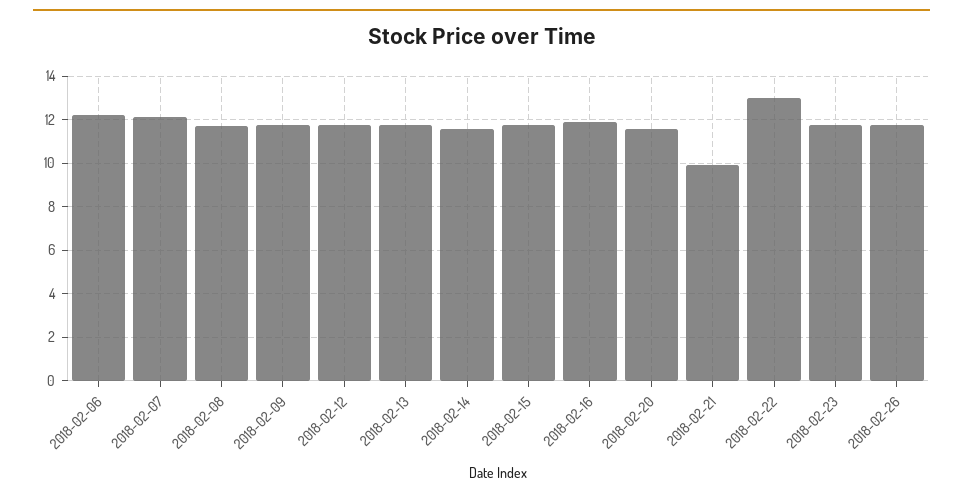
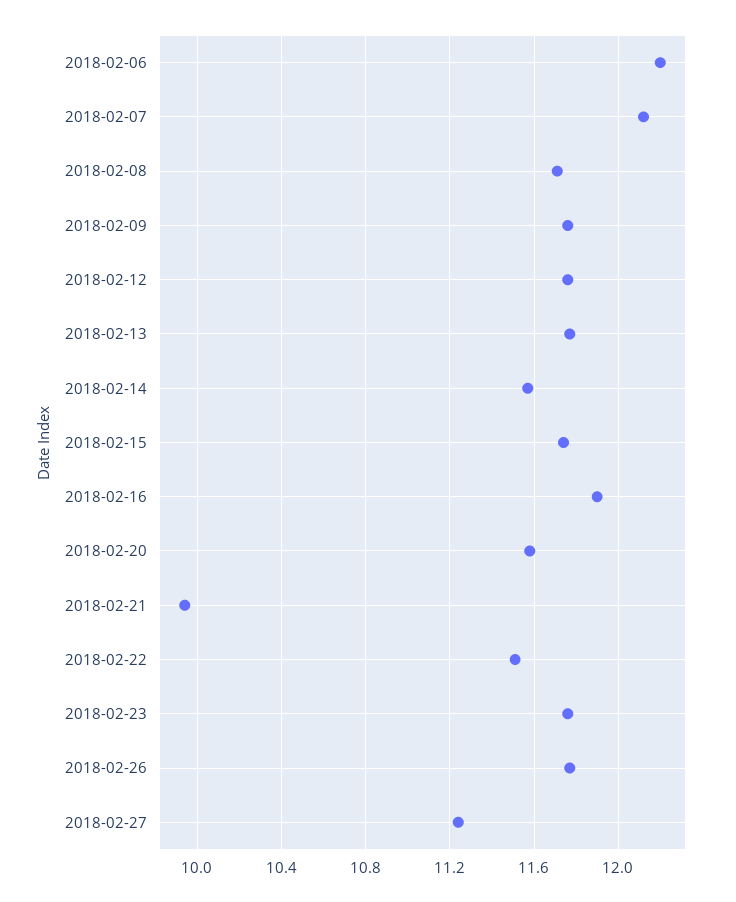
2018-02-22: 13 -> 11.5
2018-02-27: none -> 11.25

